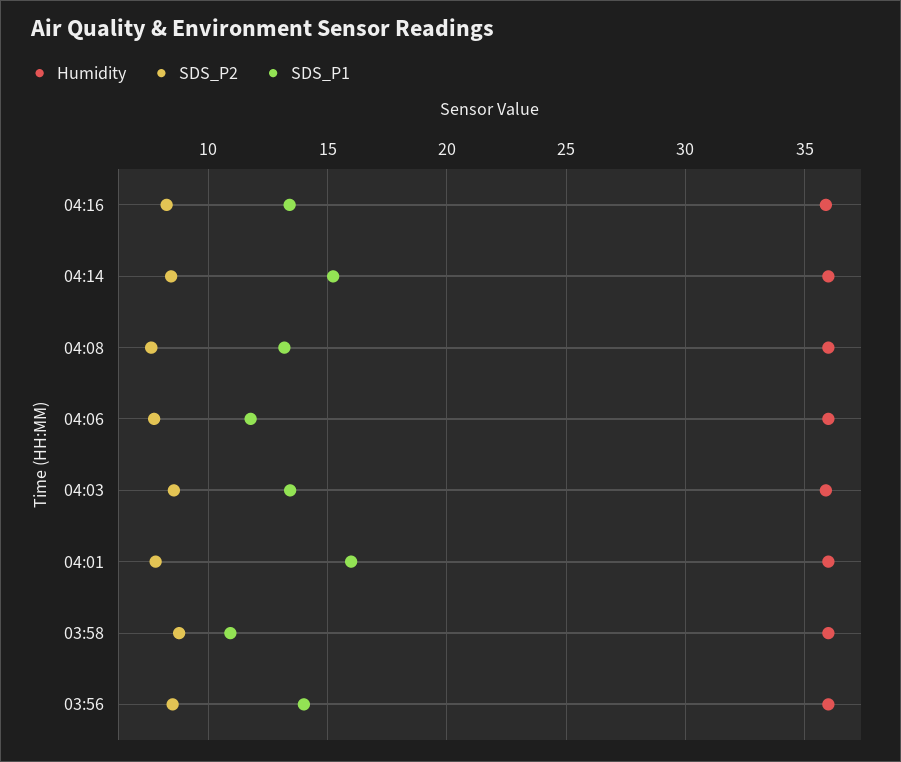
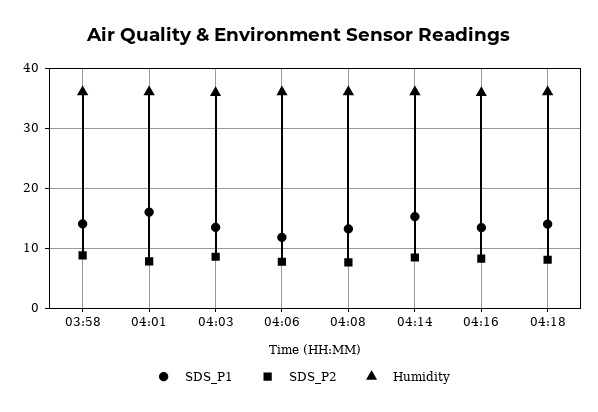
SDS_P1, 03:58: 11 -> 14
Humidity, 03:56: 36 -> none
SDS_P2, 03:56: 8.5 -> none
SDS_P1, 03:56: 14 -> none
SDS_P1, 04:18: none -> 14
SDS_P2, 04:18: none -> 8
Humidity, 04:18: none -> 36

